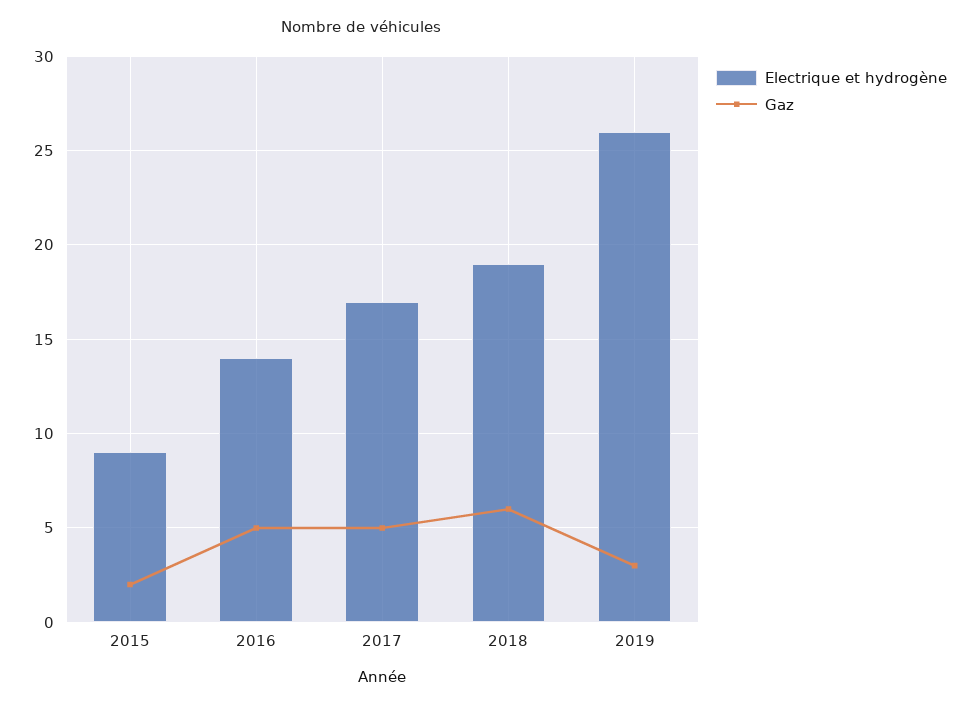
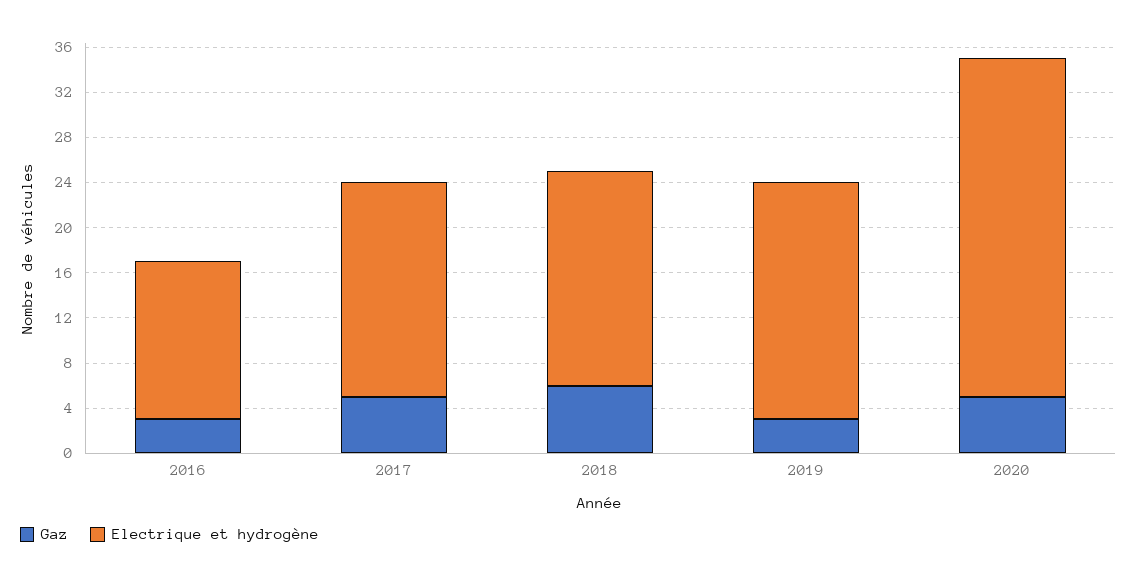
Electrique et hydrogène, 2015: 9 -> none
Gaz, 2015: 2 -> none
Gaz, 2016: 5 -> 3
Electrique et hydrogène, 2017: 17 -> 19
Electrique et hydrogène, 2019: 26 -> 21
Gaz, 2020: none -> 5
Electrique et hydrogène, 2020: none -> 30

